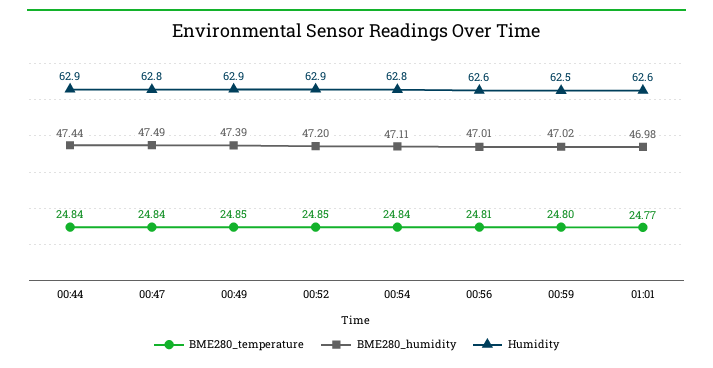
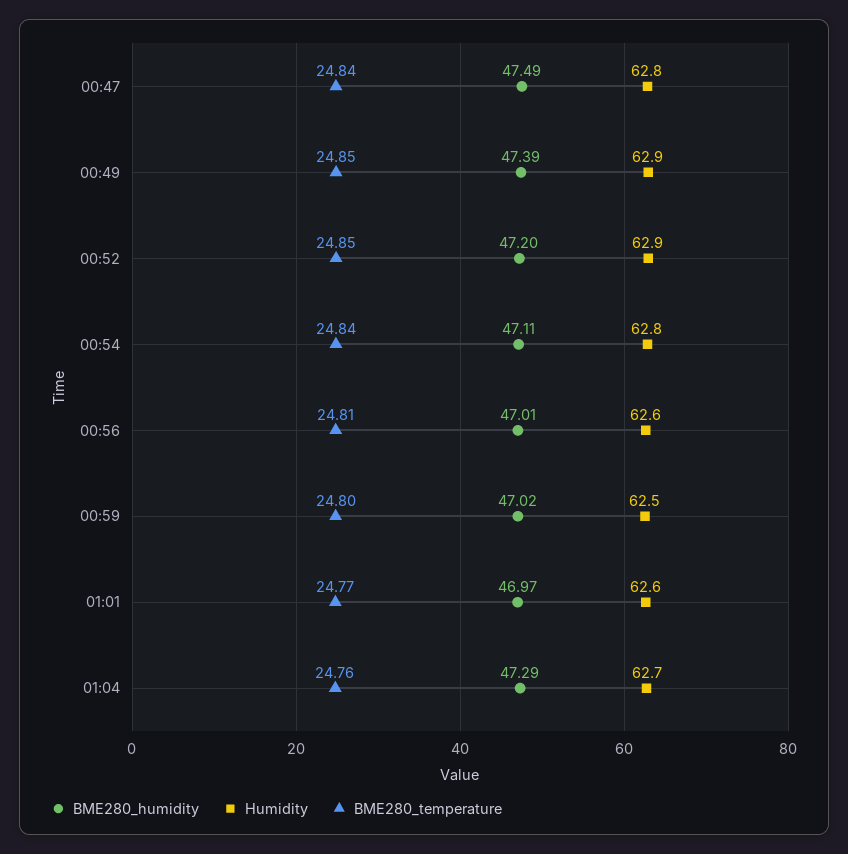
BME280_temperature, 00:44: 24.84 -> none
BME280_humidity, 00:44: 47.44 -> none
Humidity, 00:44: 62.9 -> none
BME280_humidity, 01:01: 46.98 -> 46.97
BME280_humidity, 01:04: none -> 47.29
Humidity, 01:04: none -> 62.7
BME280_temperature, 01:04: none -> 24.76

